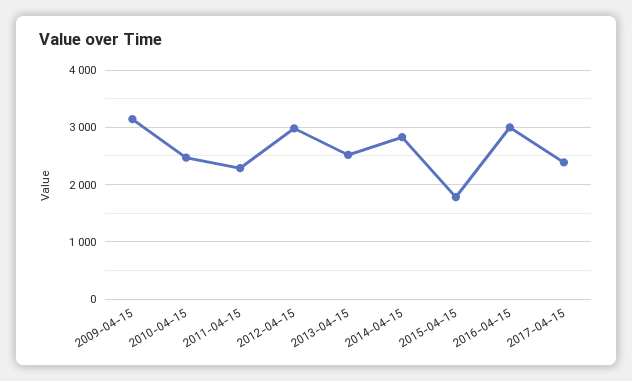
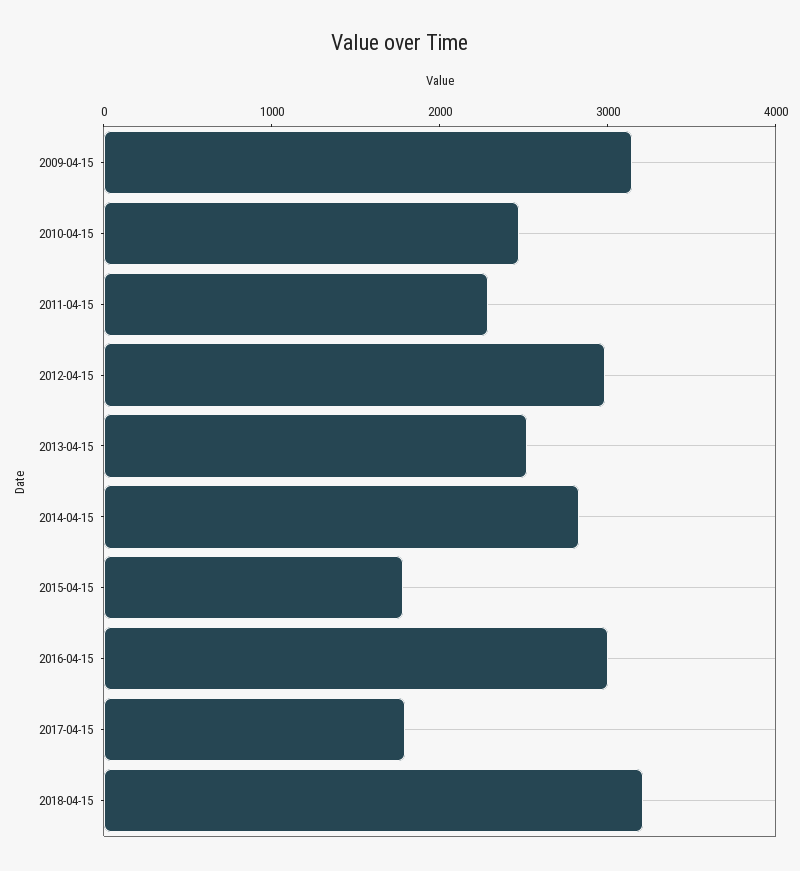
2017-04-15: 2400 -> 1800
2018-04-15: none -> 3200

